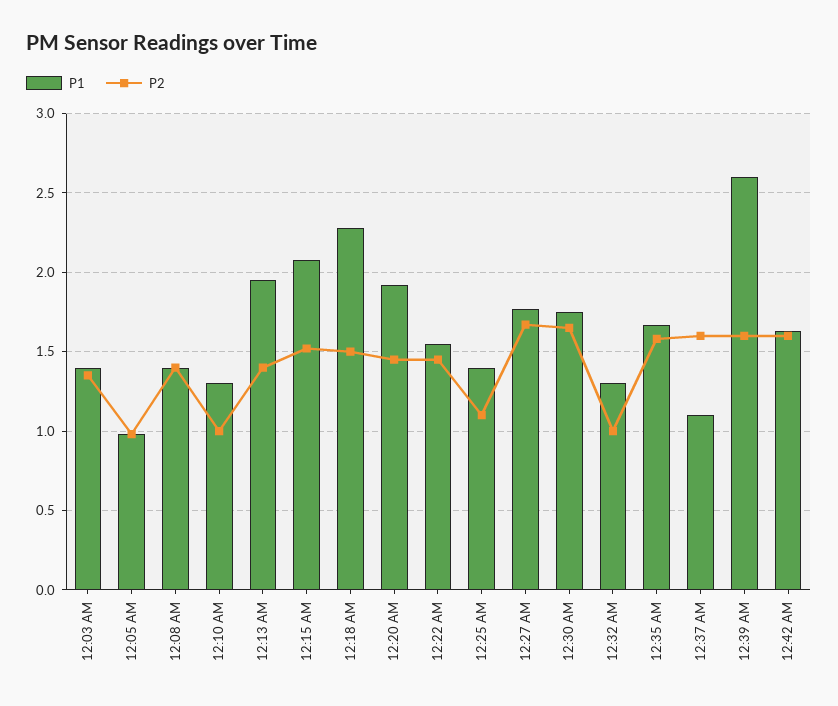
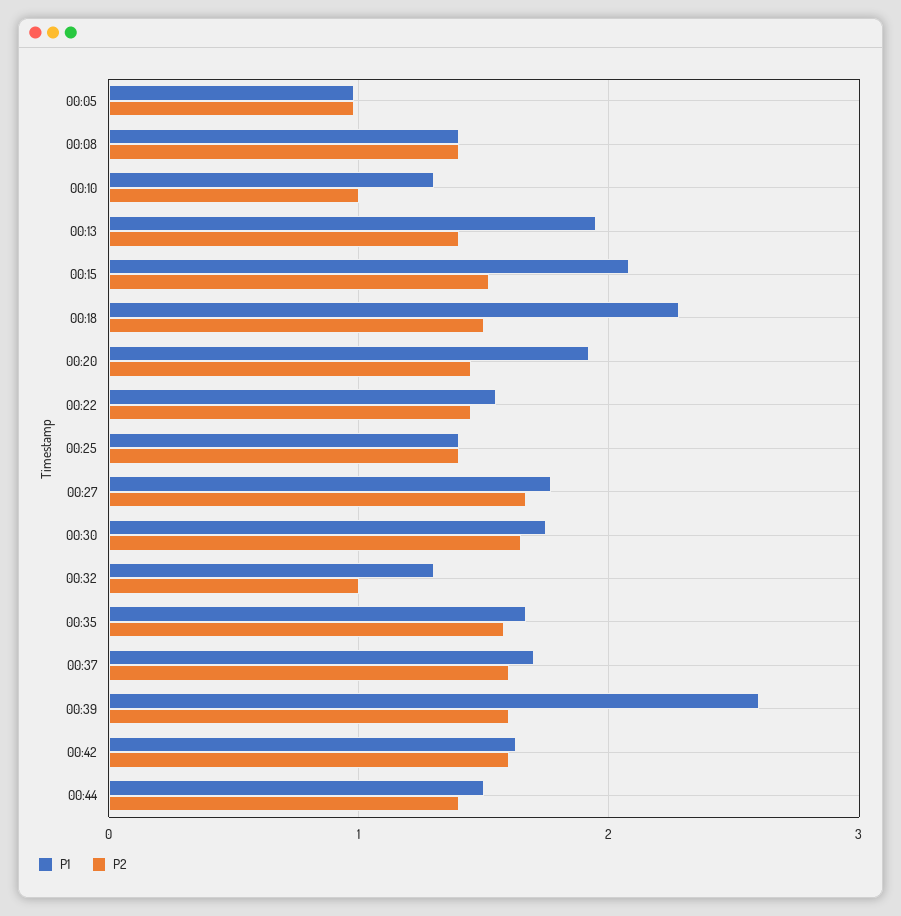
P1, 12:03 AM: 1.4 -> none
P2, 12:03 AM: 1.35 -> none
P2, 12:25 AM: 1.1 -> 1.4
P1, 12:37 AM: 1.1 -> 1.7
P1, 00:44: none -> 1.5
P2, 00:44: none -> 1.4

